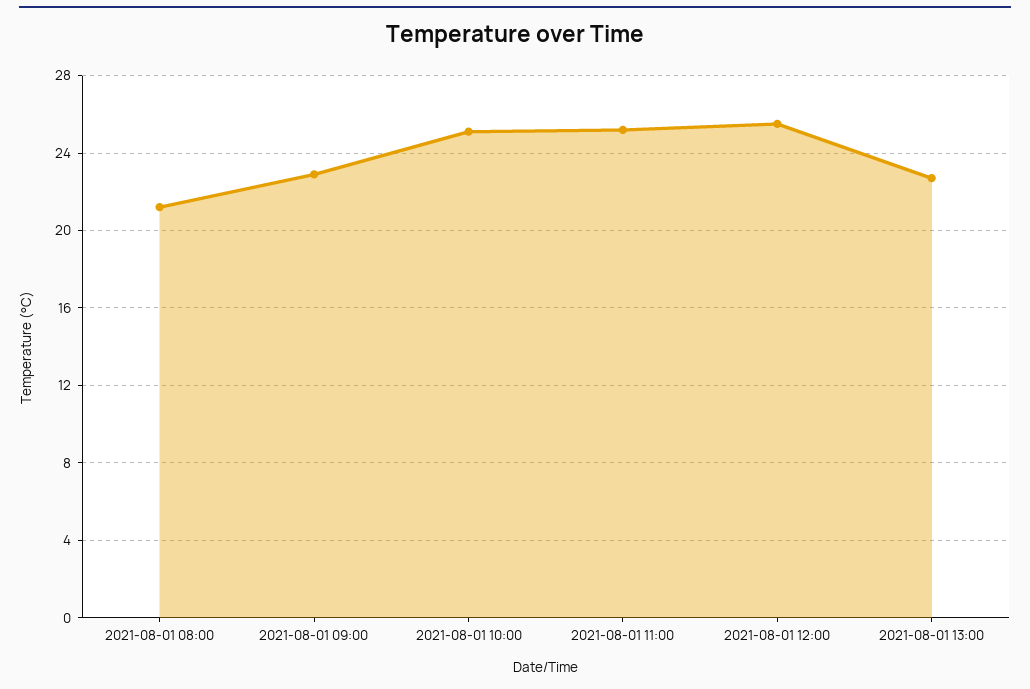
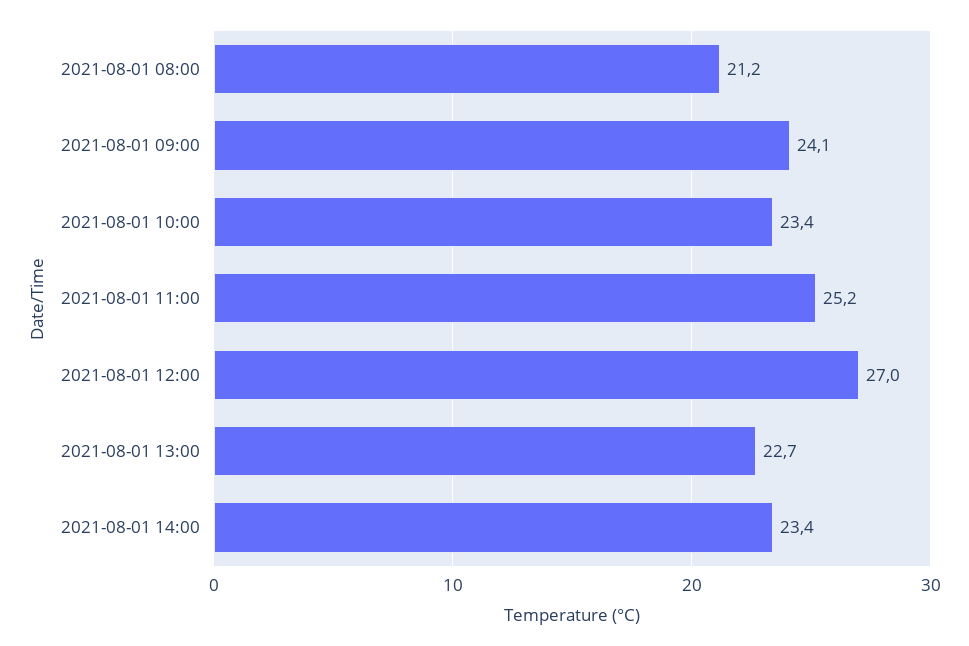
2021-08-01 09:00: 23 -> 24.1
2021-08-01 10:00: 25 -> 23.4
2021-08-01 12:00: 25.5 -> 27
2021-08-01 14:00: none -> 23.4

